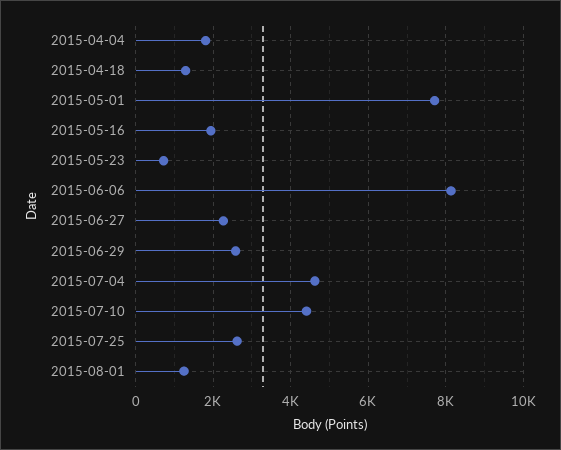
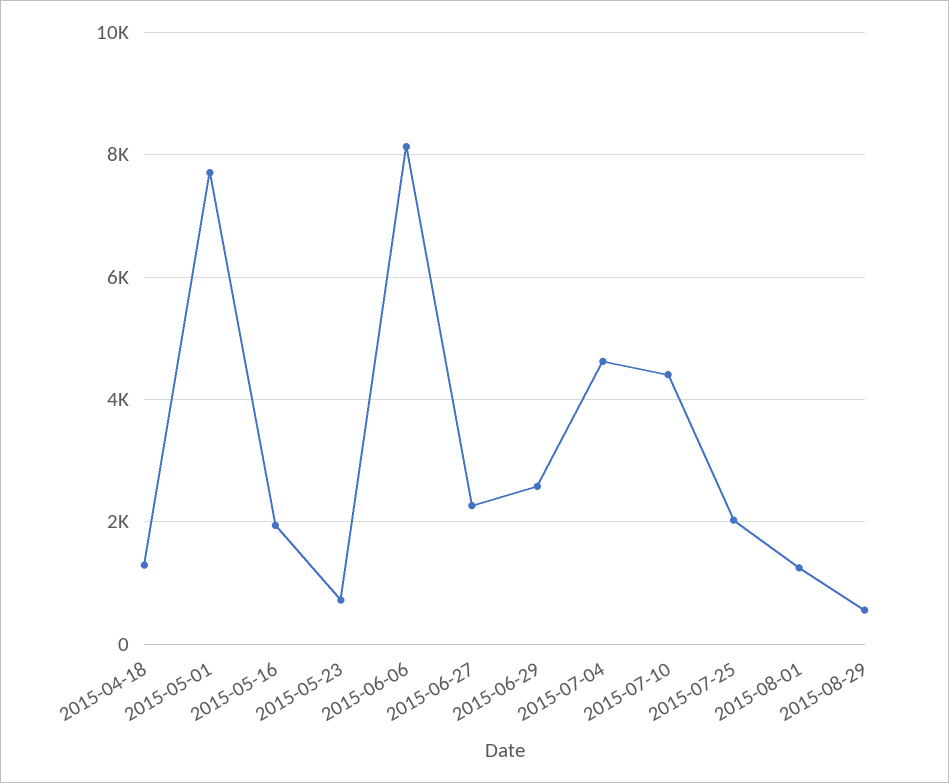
2015-04-04: 1800 -> none
2015-07-25: 2600 -> 2000
2015-08-29: none -> 600

